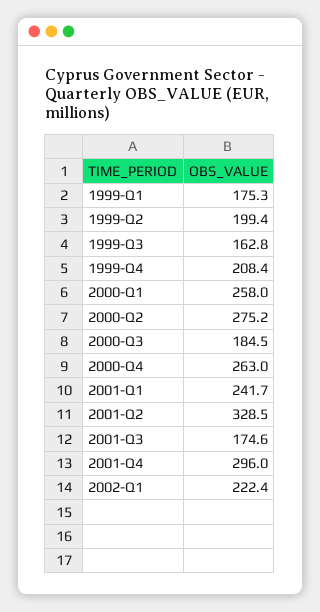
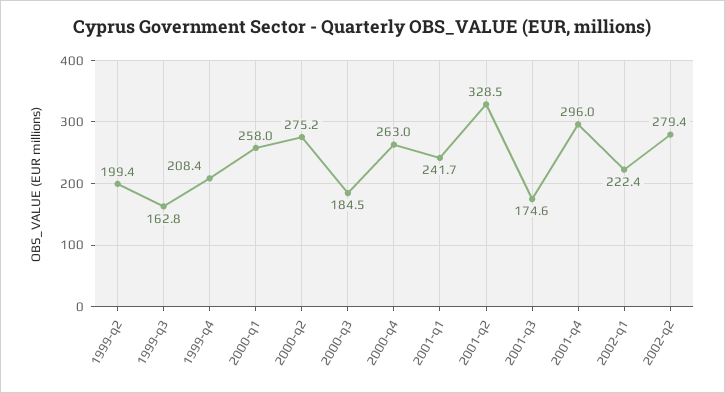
1999-Q1: 175.3 -> none
2002-q2: none -> 279.4

